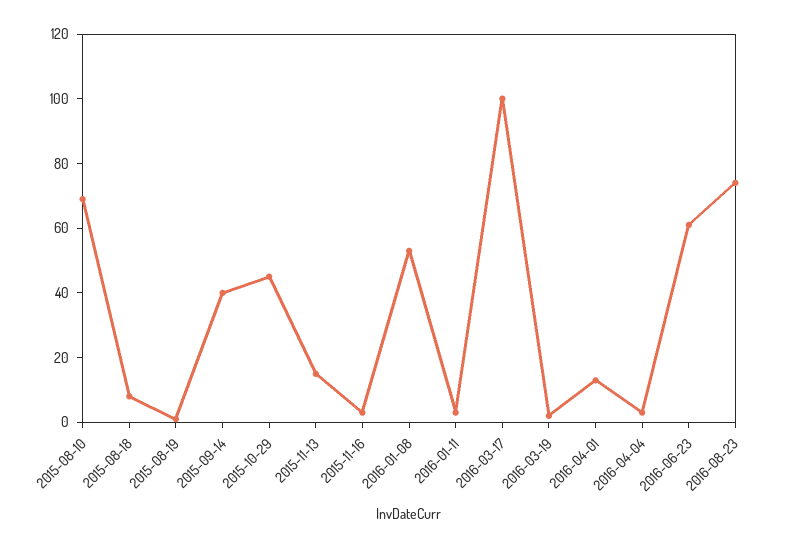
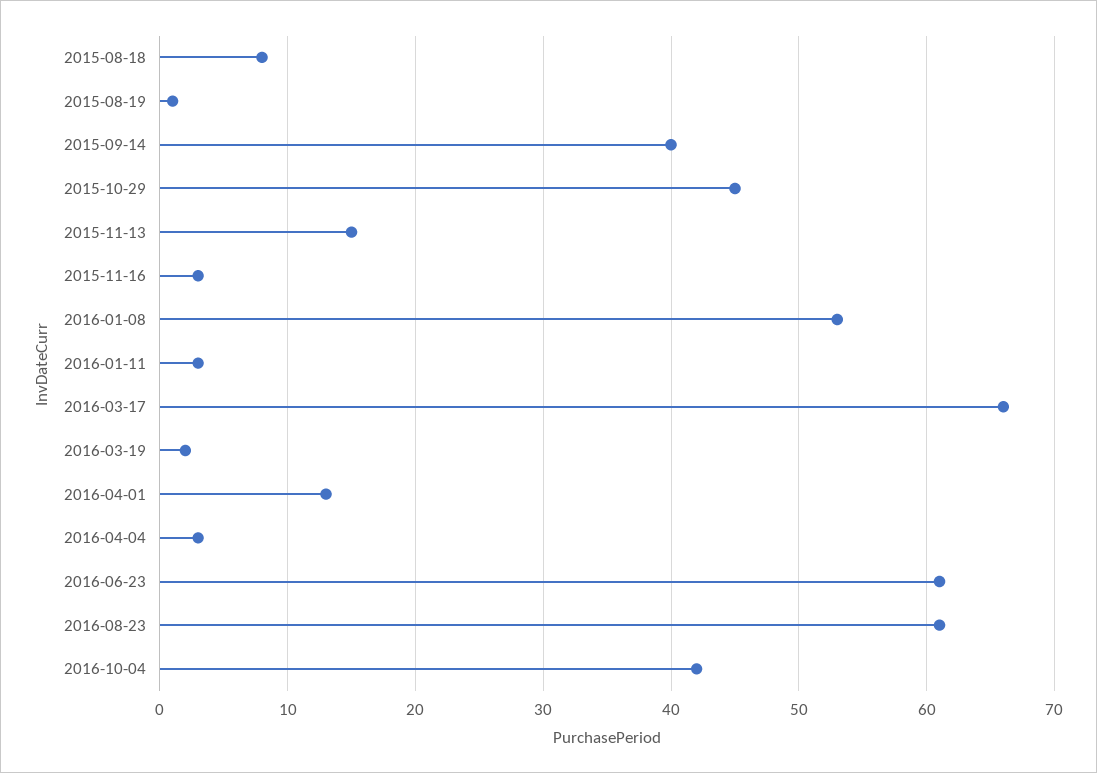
2015-08-10: 70 -> none
2016-03-17: 100 -> 66
2016-08-23: 75 -> 61
2016-10-04: none -> 42

